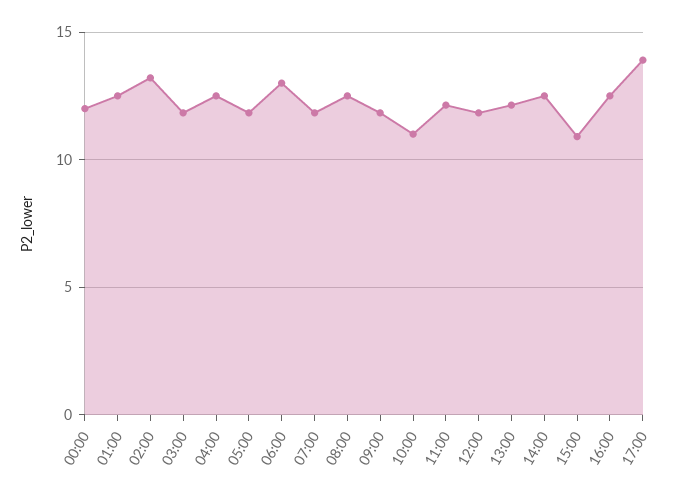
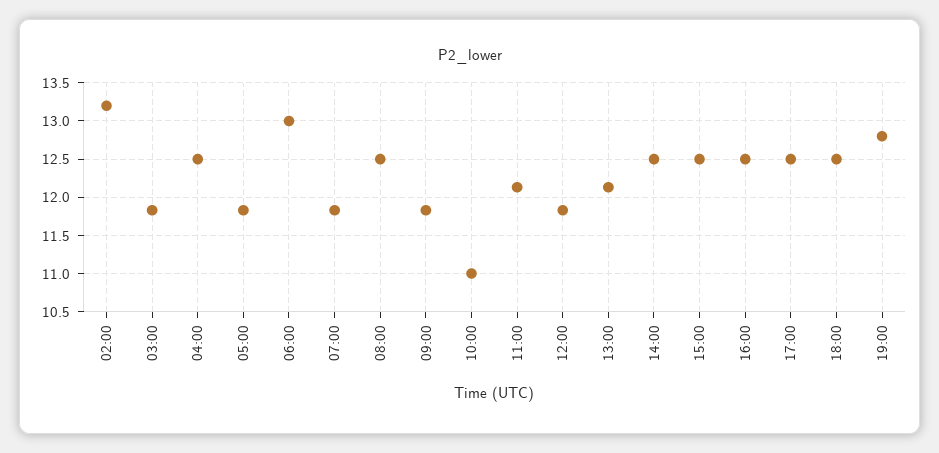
00:00: 12 -> none
01:00: 12.5 -> none
15:00: 11 -> 12.5
17:00: 14 -> 12.5
18:00: none -> 12.5
19:00: none -> 12.8

